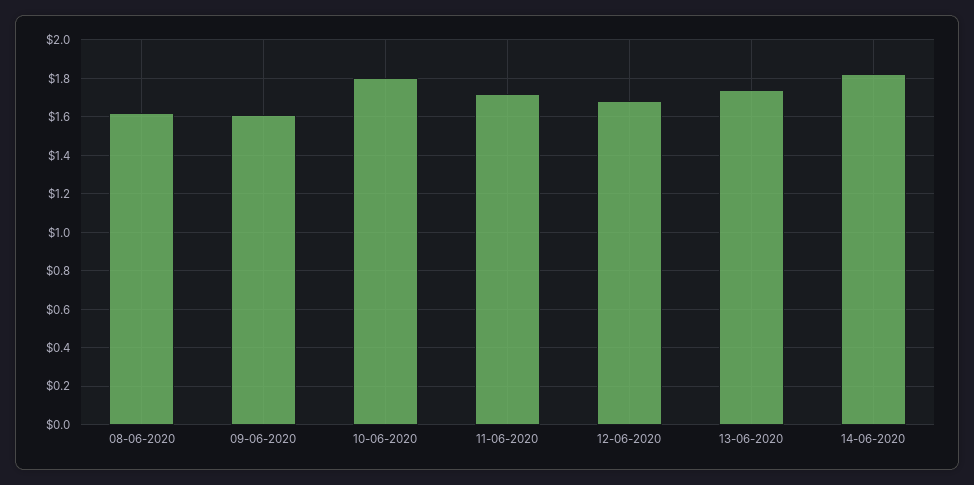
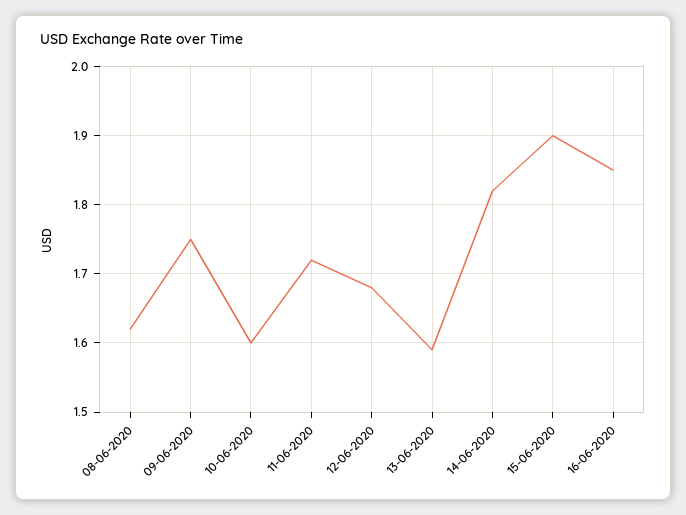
09-06-2020: 1.6 -> 1.75
10-06-2020: 1.8 -> 1.6
13-06-2020: 1.75 -> 1.59
15-06-2020: none -> 1.9
16-06-2020: none -> 1.85

